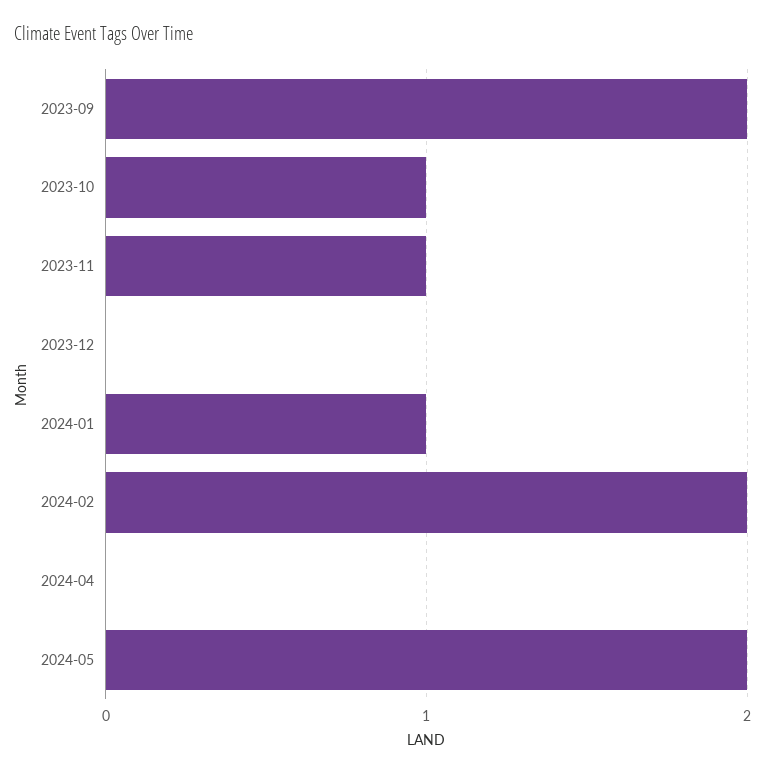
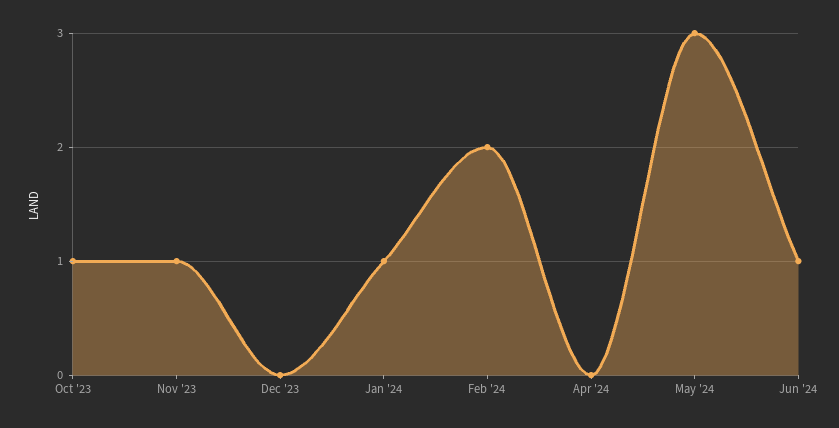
2023-09: 2 -> none
2024-05: 2 -> 3
Jun '24: none -> 1

